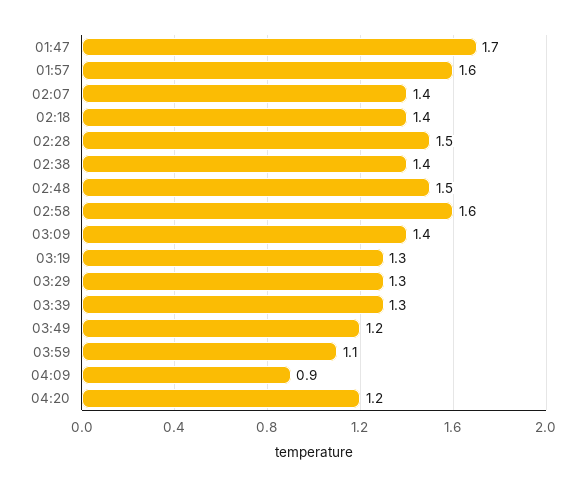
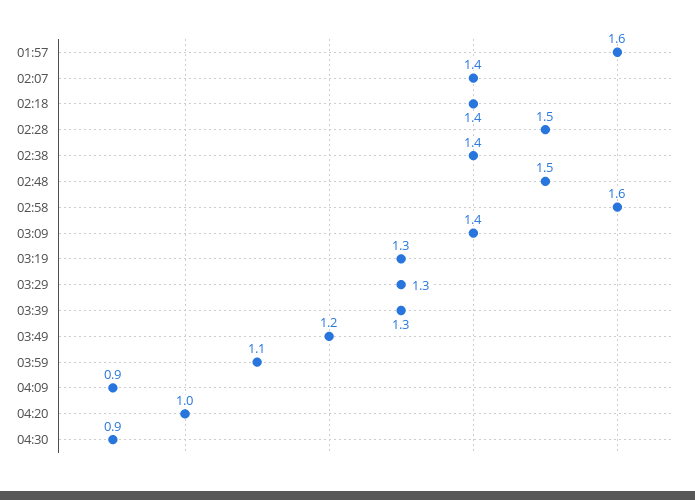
01:47: 1.7 -> none
04:20: 1.2 -> 1
04:30: none -> 0.9

